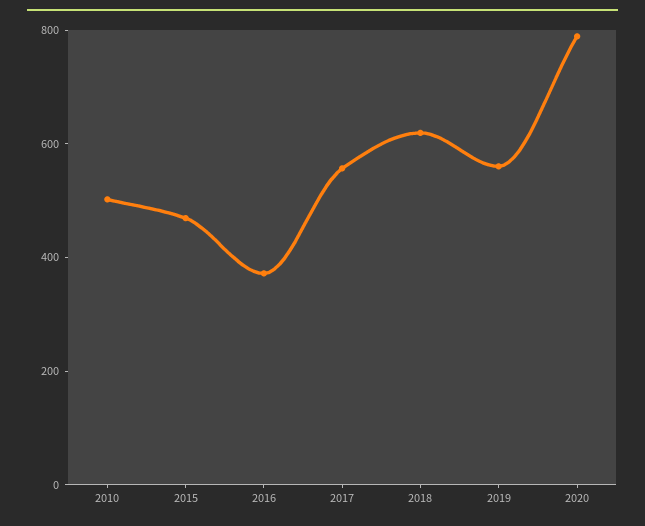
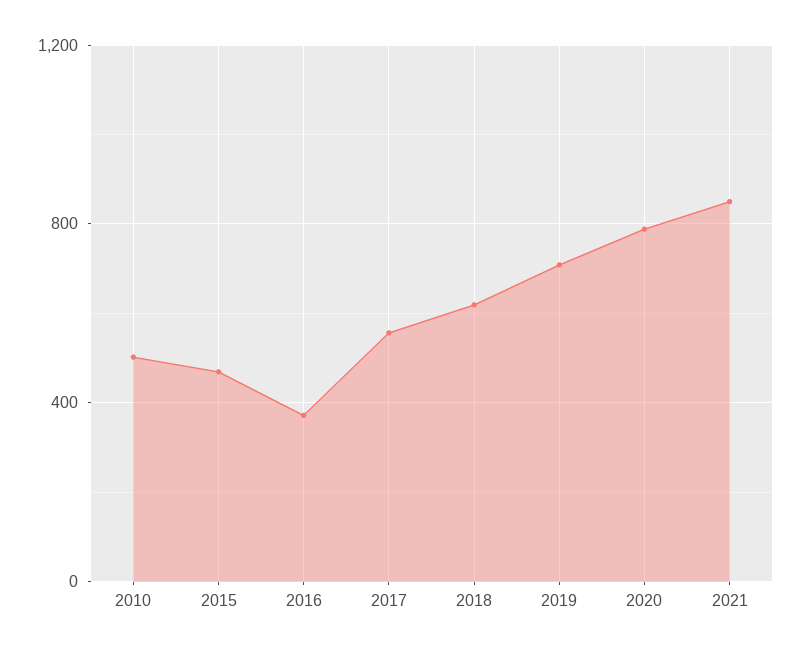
2019: 550 -> 700
2021: none -> 850

